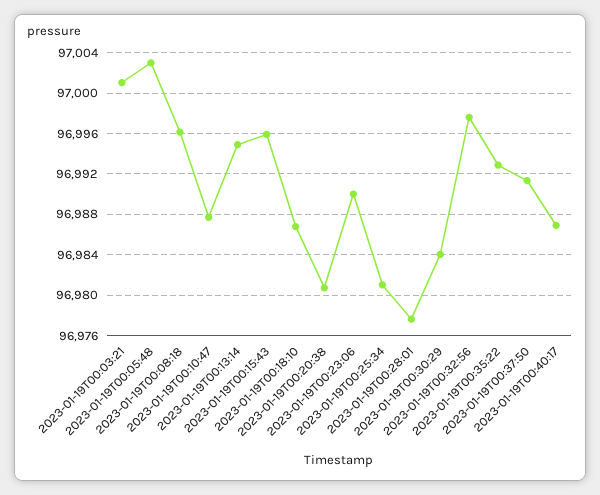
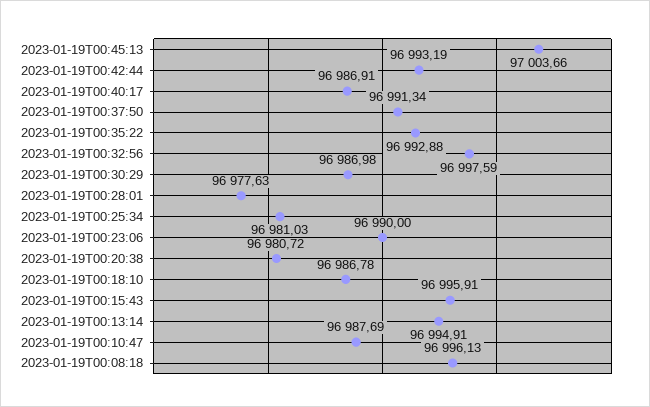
2023-01-19T00:03:21: 97001 -> none
2023-01-19T00:05:48: 97003 -> none
2023-01-19T00:30:29: 96984 -> 96986.98
2023-01-19T00:45:13: none -> 97003.66
2023-01-19T00:42:44: none -> 96993.19

